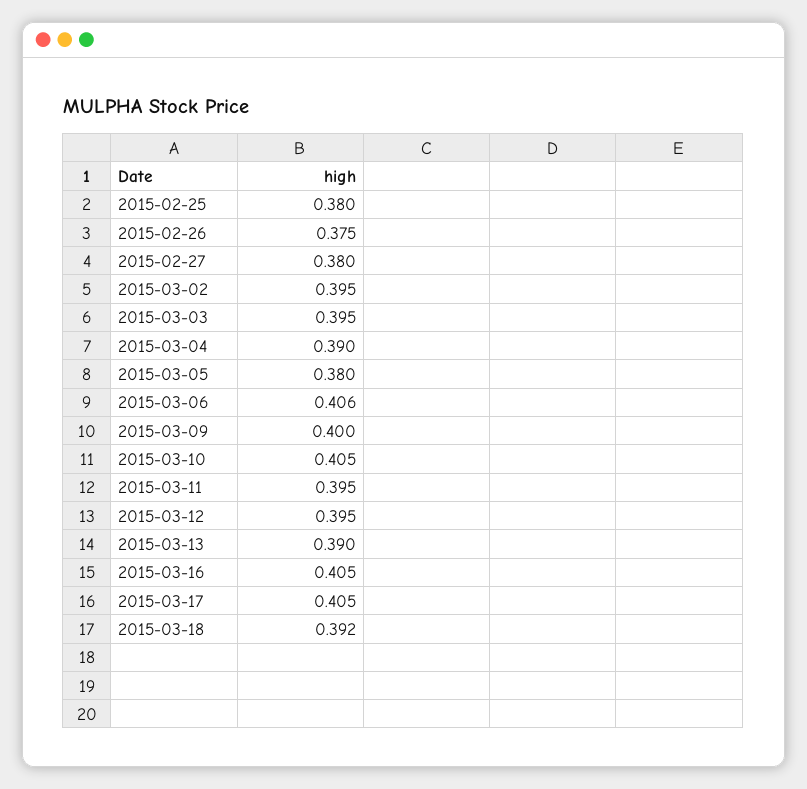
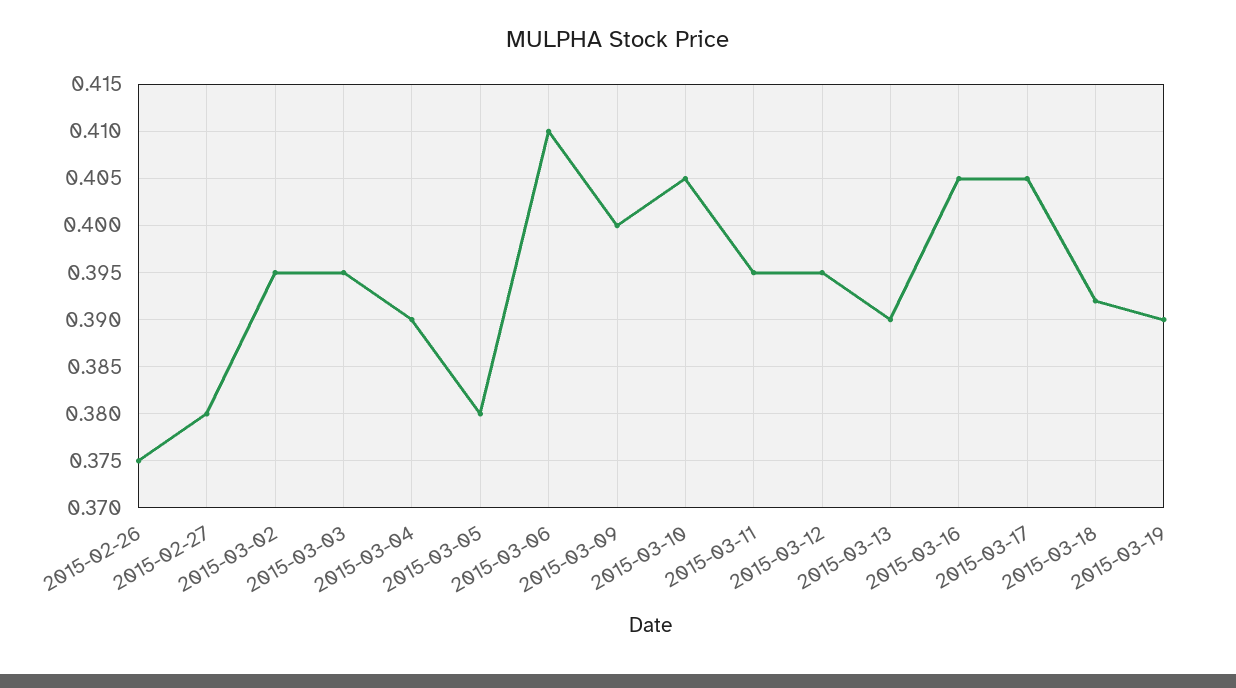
2015-02-25: 0.38 -> none
2015-03-06: 0.406 -> 0.41
2015-03-19: none -> 0.39

